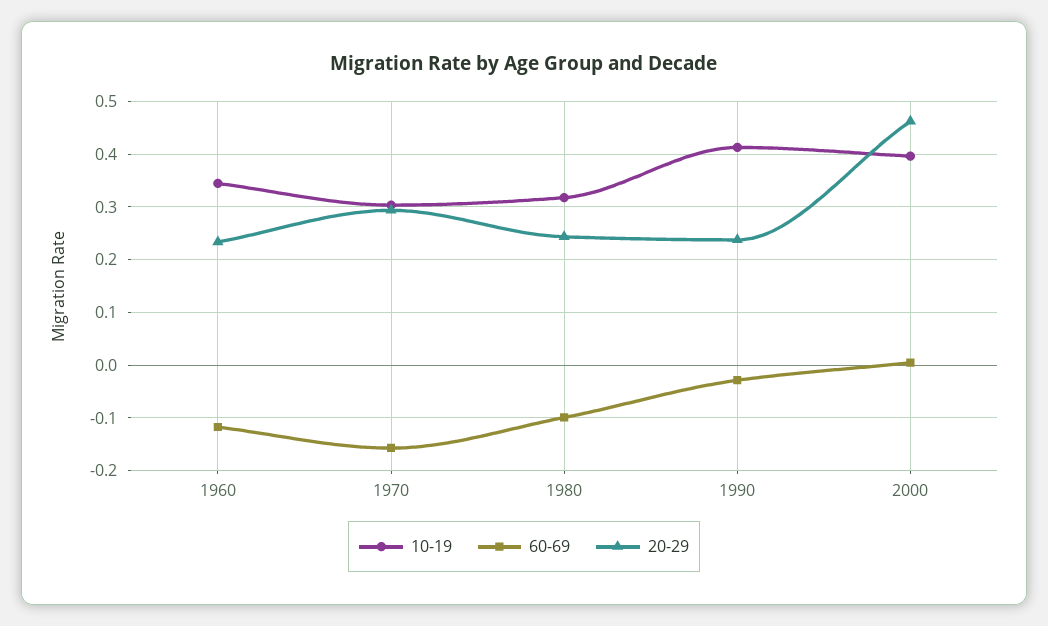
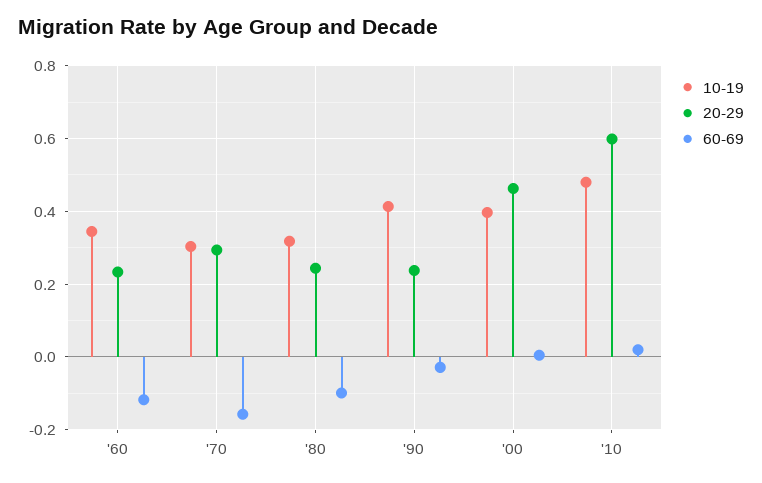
10-19, '10: none -> 0.48
20-29, '10: none -> 0.6
60-69, '10: none -> 0.02

